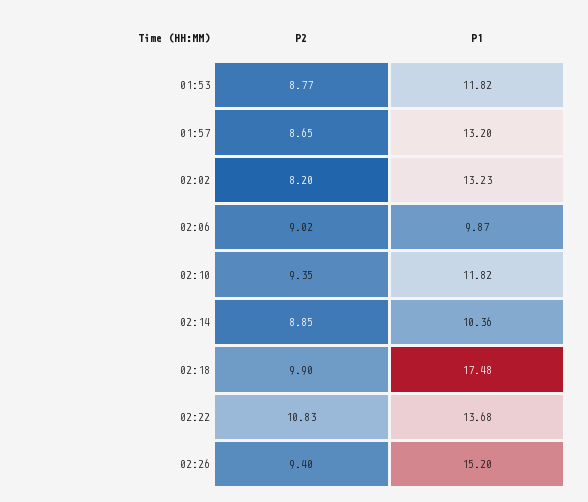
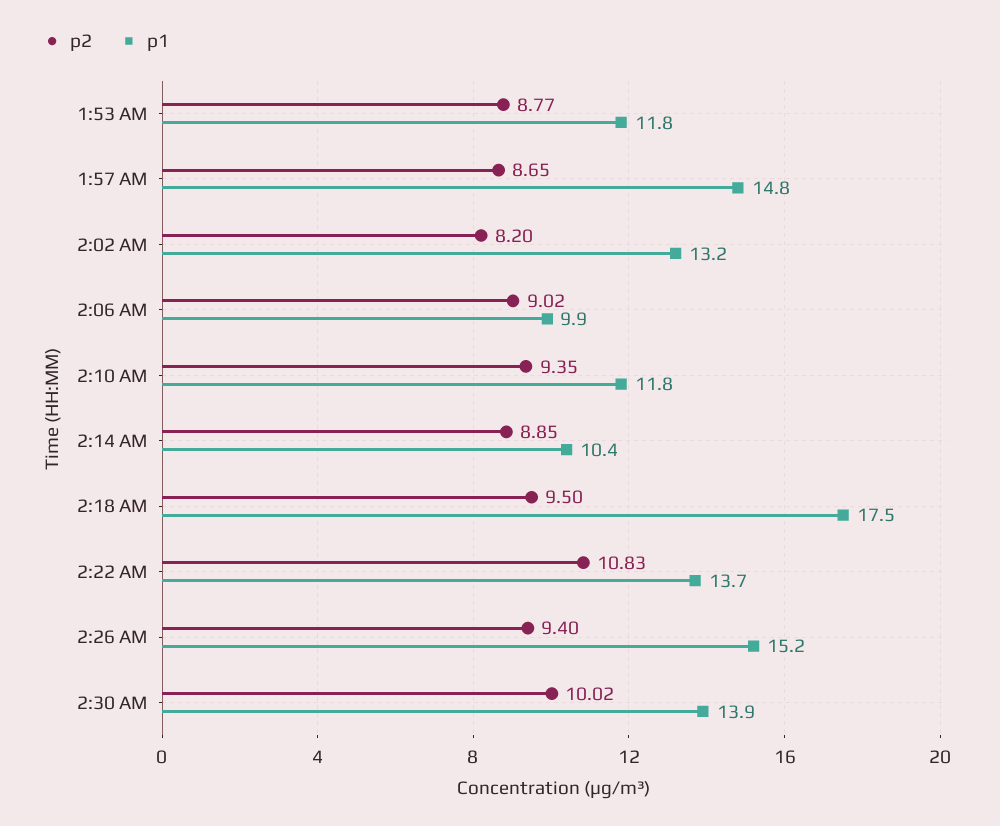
P1, 01:57: 13.2 -> 14.8
P2, 02:18: 9.9 -> 9.5
P2, 2:30 AM: none -> 10.02
P1, 2:30 AM: none -> 13.9

